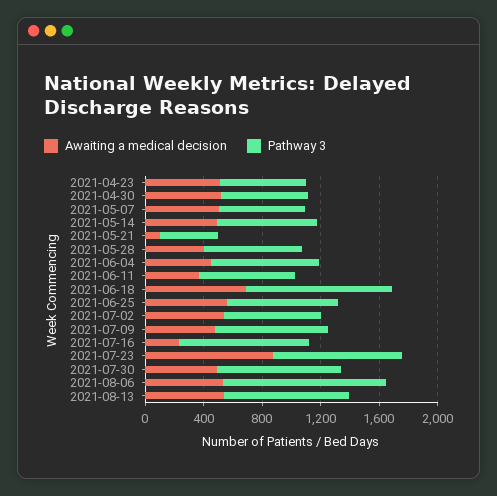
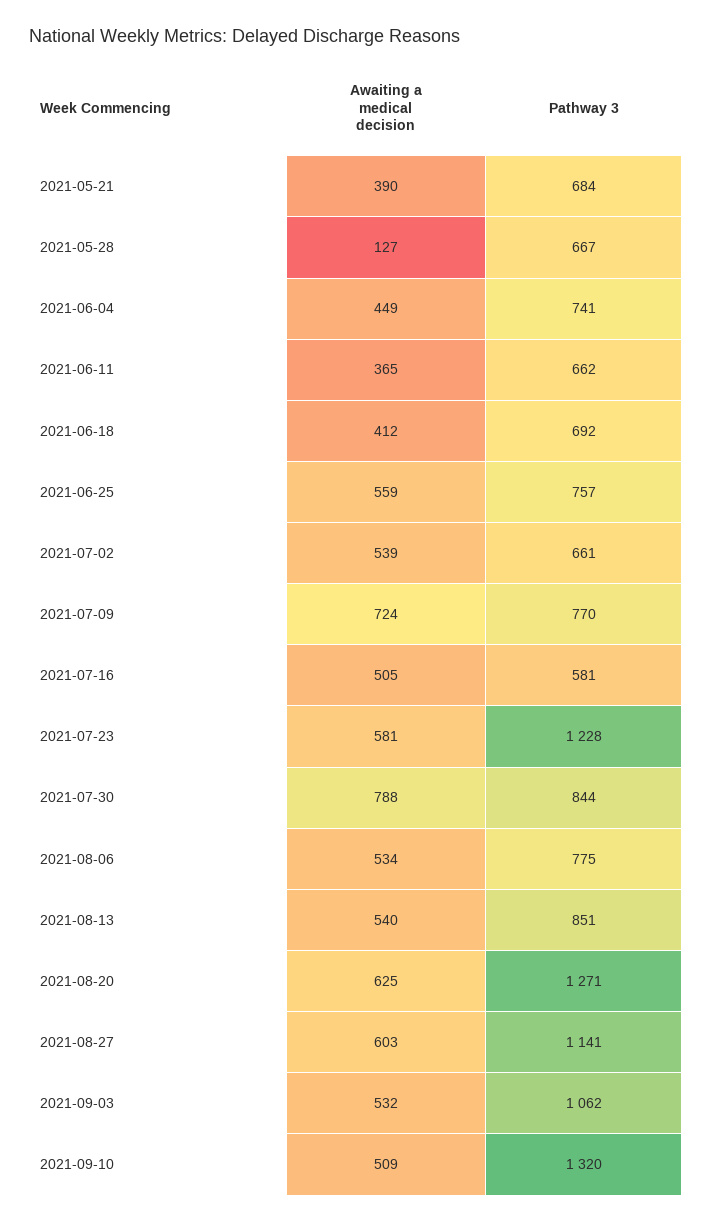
Awaiting a medical decision, 2021-04-23: 500 -> none
Pathway 3, 2021-04-23: 600 -> none
Awaiting a medical decision, 2021-04-30: 500 -> none
Pathway 3, 2021-04-30: 600 -> none
Awaiting a medical decision, 2021-05-07: 500 -> none
Pathway 3, 2021-05-07: 600 -> none
Awaiting a medical decision, 2021-05-14: 500 -> none
Pathway 3, 2021-05-14: 700 -> none
Awaiting a medical decision, 2021-05-21: 100 -> 390
Pathway 3, 2021-05-21: 400 -> 684
Awaiting a medical decision, 2021-05-28: 400 -> 127
Awaiting a medical decision, 2021-06-18: 700 -> 412
Pathway 3, 2021-06-18: 1000 -> 692
Awaiting a medical decision, 2021-07-09: 500 -> 724
Awaiting a medical decision, 2021-07-16: 200 -> 505
Pathway 3, 2021-07-16: 900 -> 581
Awaiting a medical decision, 2021-07-23: 900 -> 581
Pathway 3, 2021-07-23: 900 -> 1228
Awaiting a medical decision, 2021-07-30: 500 -> 788
Pathway 3, 2021-08-06: 1100 -> 775
Awaiting a medical decision, 2021-08-20: none -> 625
Pathway 3, 2021-08-20: none -> 1271
Awaiting a medical decision, 2021-08-27: none -> 603
Pathway 3, 2021-08-27: none -> 1141
Awaiting a medical decision, 2021-09-03: none -> 532
Pathway 3, 2021-09-03: none -> 1062
Awaiting a medical decision, 2021-09-10: none -> 509
Pathway 3, 2021-09-10: none -> 1320

